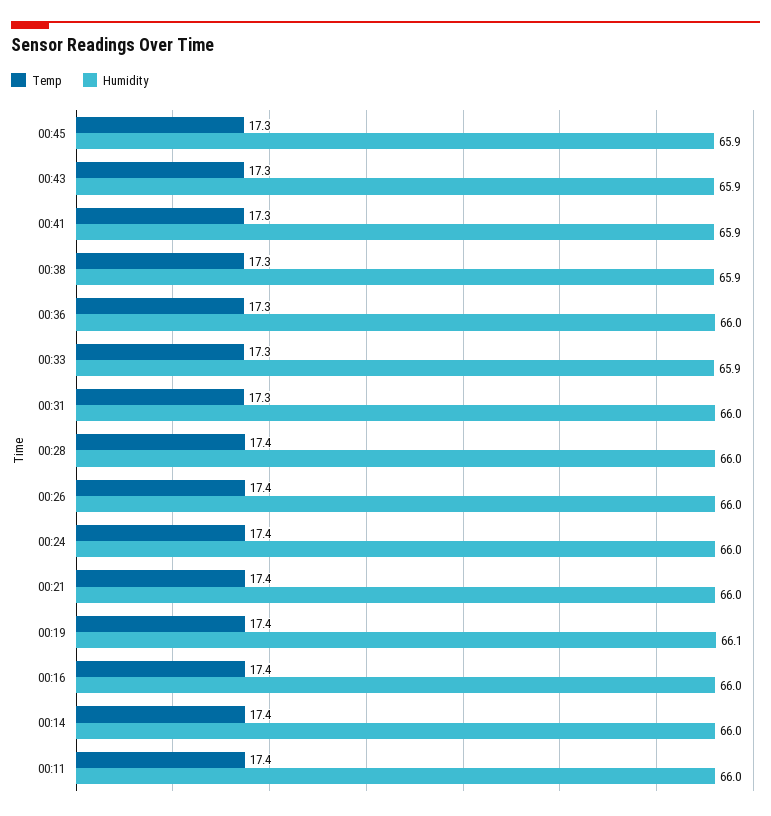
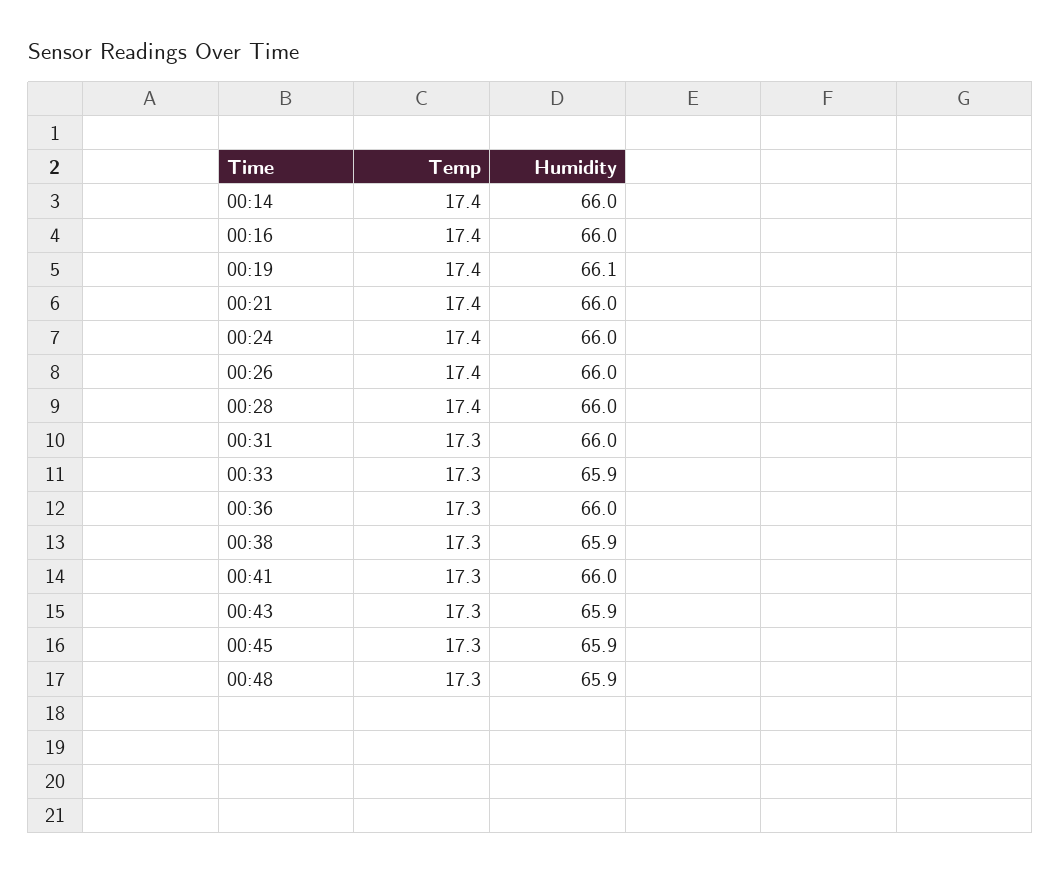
Humidity, 00:41: 65.9 -> 66
Temp, 00:11: 17.4 -> none
Humidity, 00:11: 66 -> none
Temp, 00:48: none -> 17.3
Humidity, 00:48: none -> 65.9

